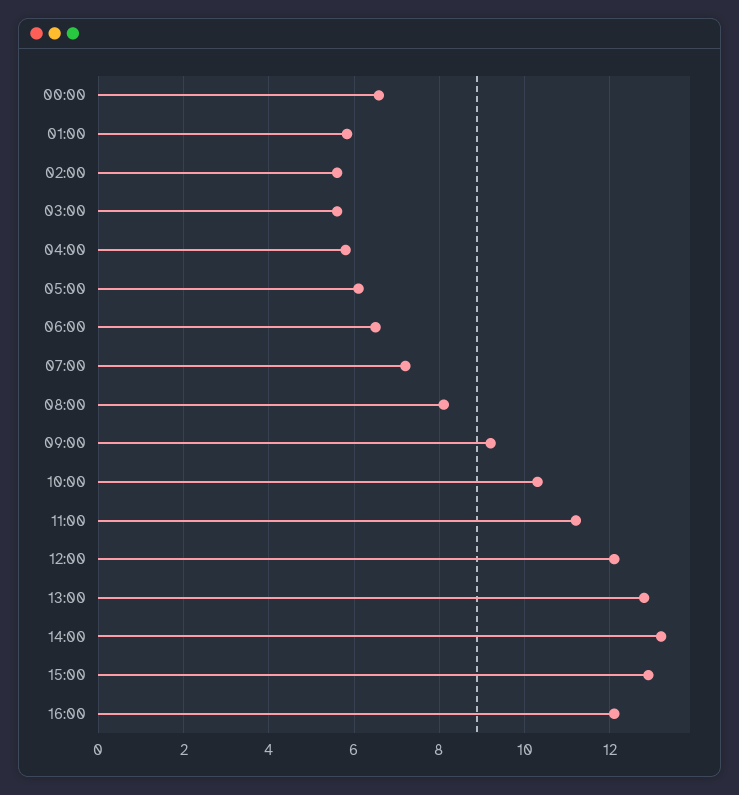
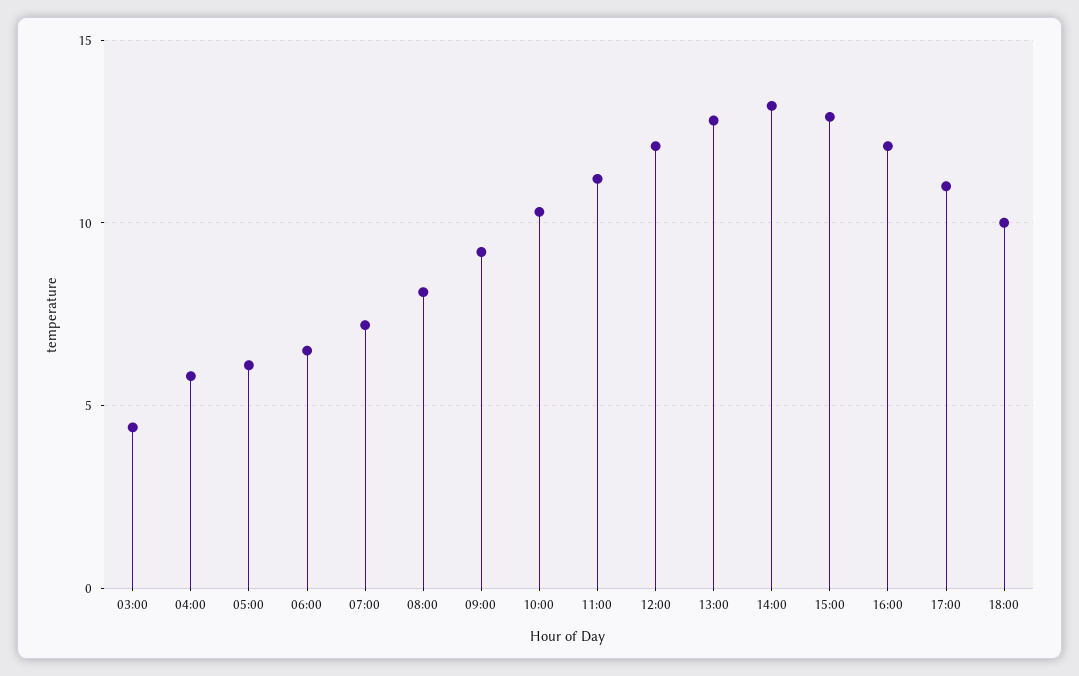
00:00: 6.6 -> none
01:00: 5.8 -> none
02:00: 5.6 -> none
03:00: 5.6 -> 4.5
17:00: none -> 11
18:00: none -> 10

